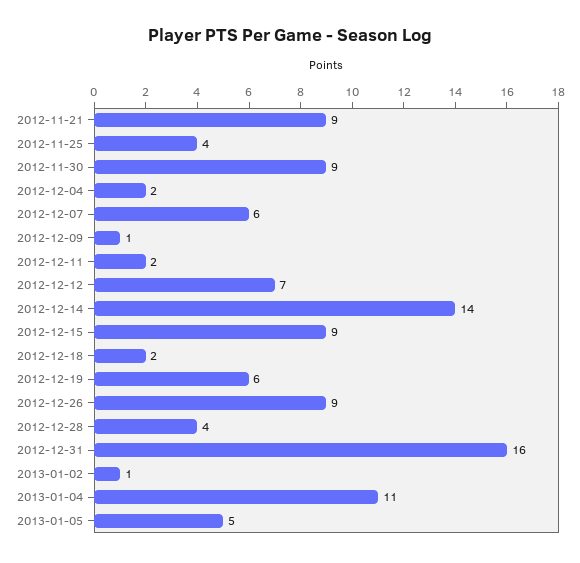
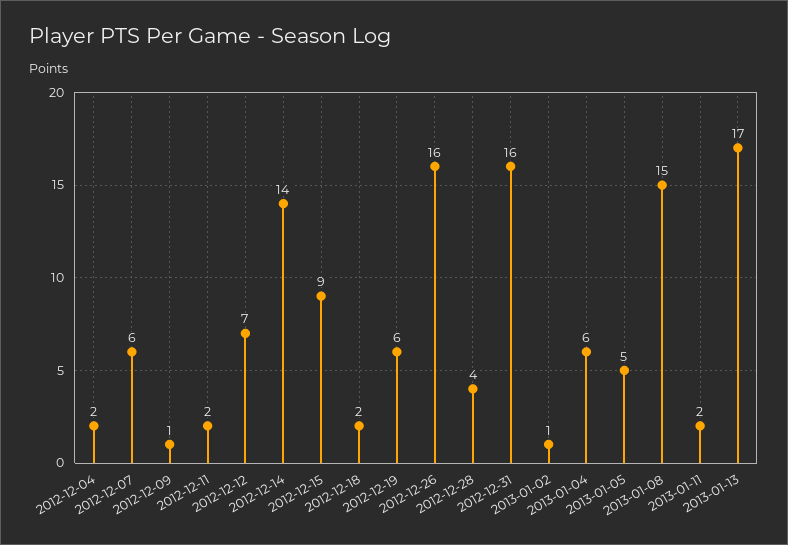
2012-11-21: 9 -> none
2012-11-25: 4 -> none
2012-11-30: 9 -> none
2012-12-26: 9 -> 16
2013-01-04: 11 -> 6
2013-01-08: none -> 15
2013-01-11: none -> 2
2013-01-13: none -> 17

